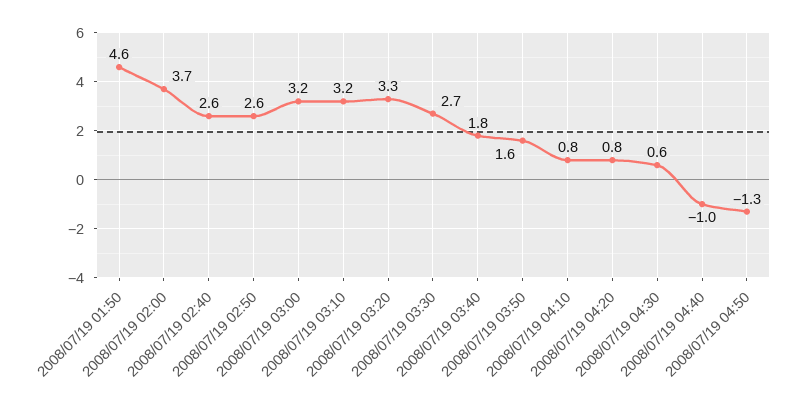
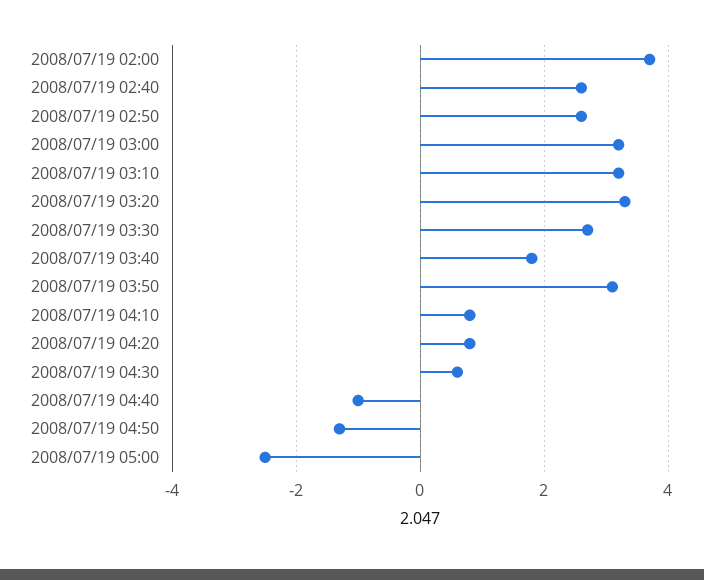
2008/07/19 01:50: 4.6 -> none
2008/07/19 03:50: 1.6 -> 3
2008/07/19 05:00: none -> -2.5

